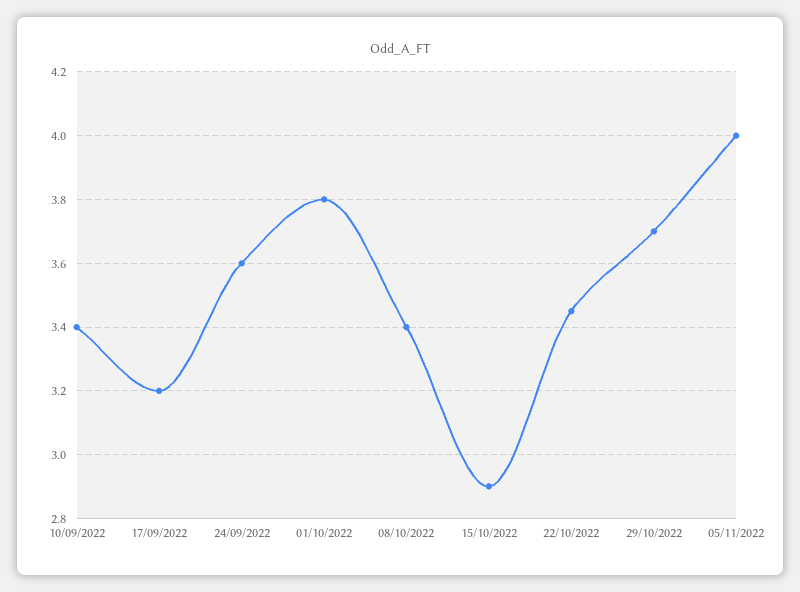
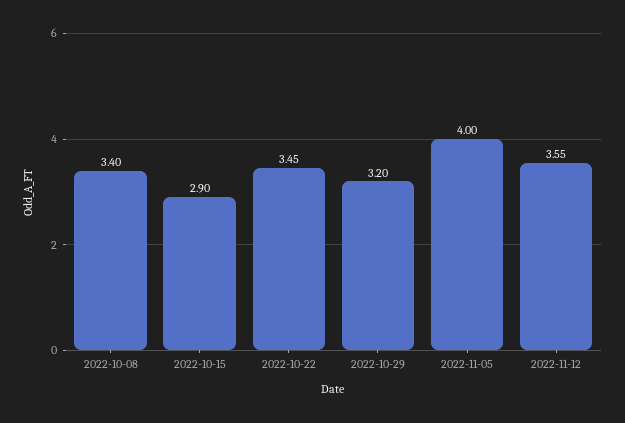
10/09/2022: 3.4 -> none
17/09/2022: 3.2 -> none
24/09/2022: 3.6 -> none
01/10/2022: 3.8 -> none
29/10/2022: 3.7 -> 3.2
2022-11-12: none -> 3.55

